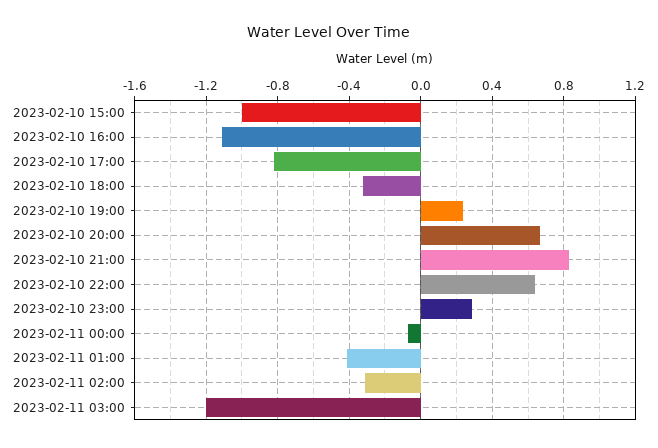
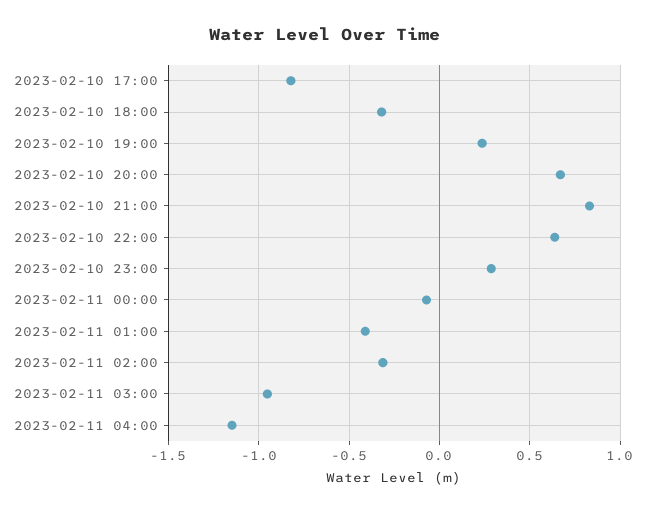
2023-02-10 15:00: -1 -> none
2023-02-10 16:00: -1.1 -> none
2023-02-11 03:00: -1.2 -> -0.95
2023-02-11 04:00: none -> -1.15

